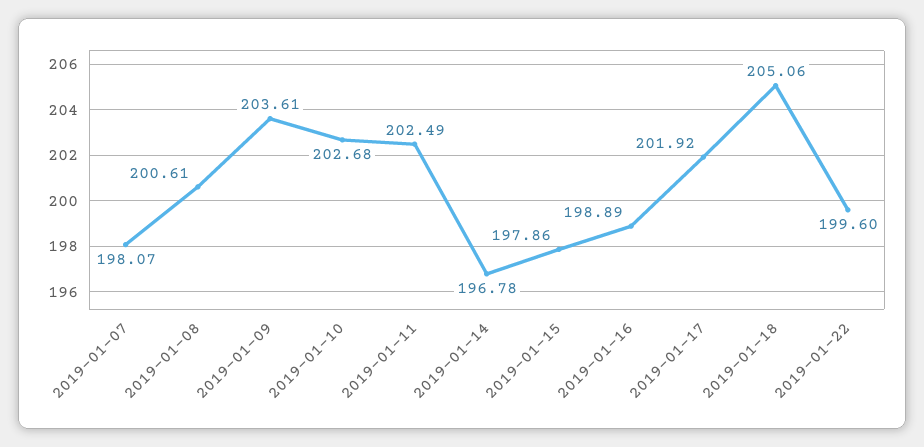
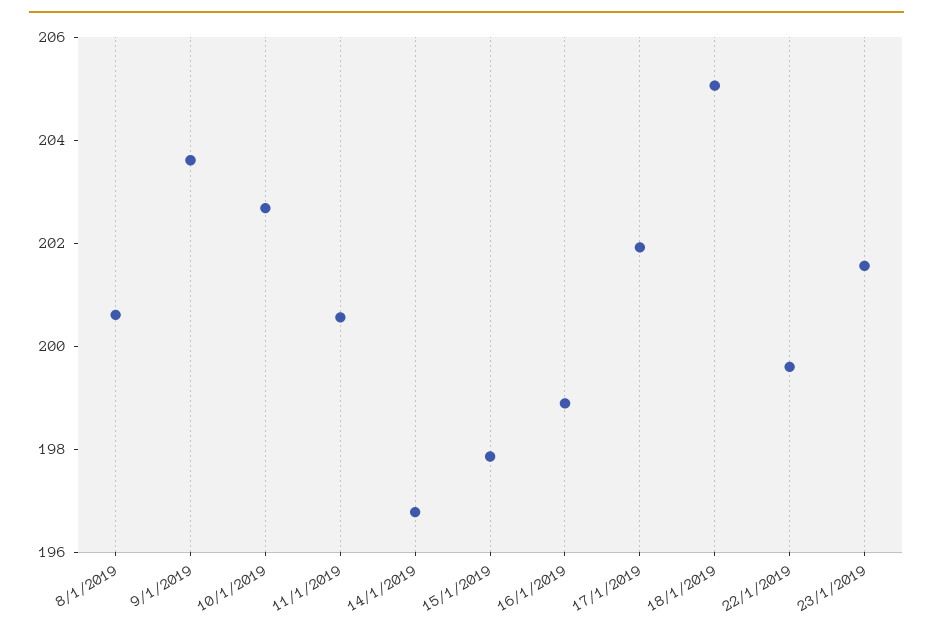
2019-01-07: 198.07 -> none
2019-01-11: 202.49 -> 200.5
23/1/2019: none -> 201.5

